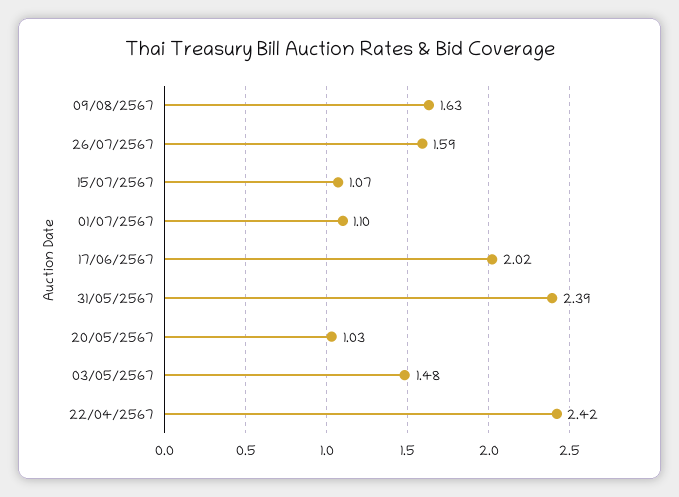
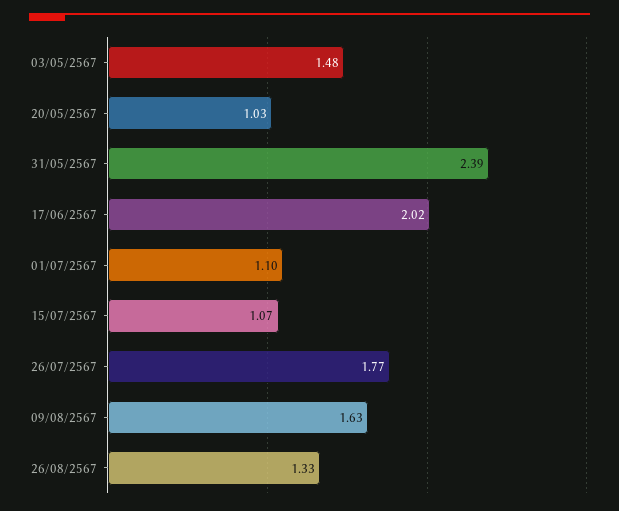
26/07/2567: 1.59 -> 1.77
22/04/2567: 2.42 -> none
26/08/2567: none -> 1.33

